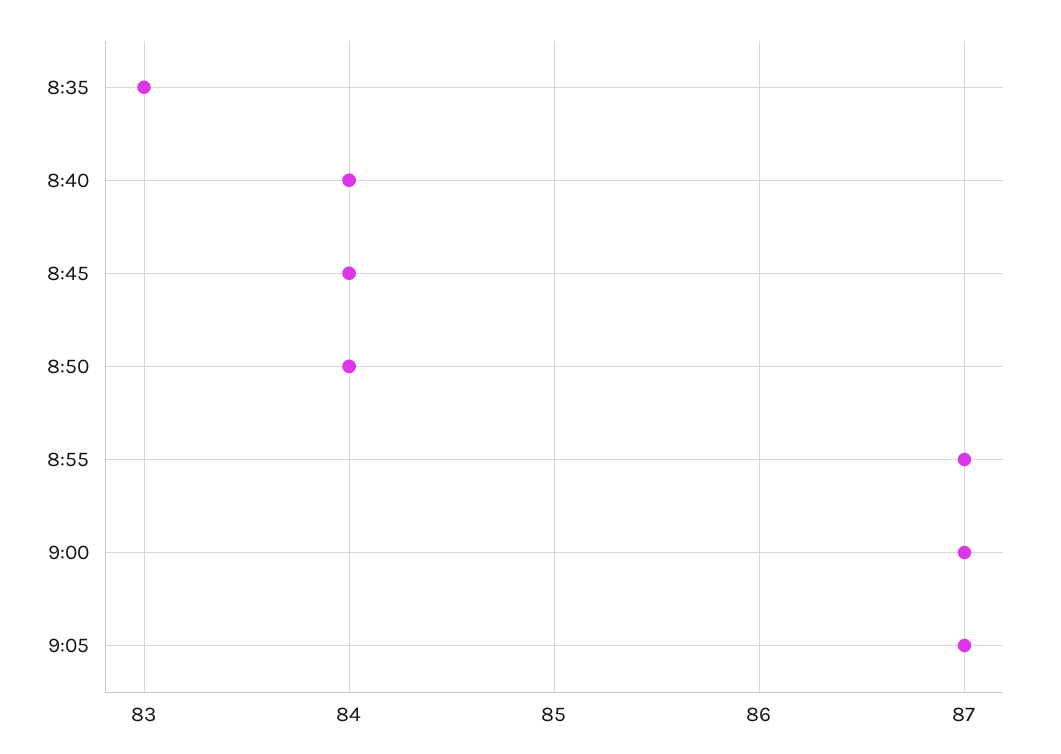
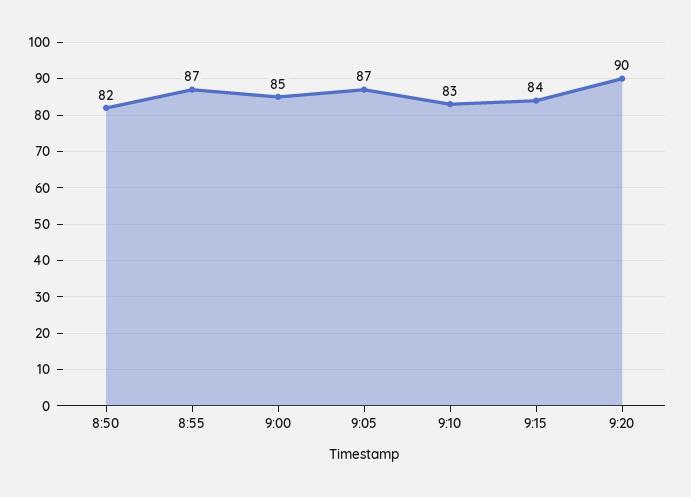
8:35: 83 -> none
8:40: 84 -> none
8:45: 84 -> none
8:50: 84 -> 82
9:00: 87 -> 85
9:10: none -> 83
9:15: none -> 84
9:20: none -> 90

